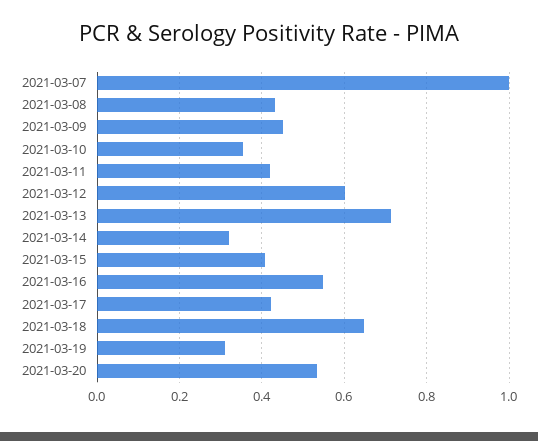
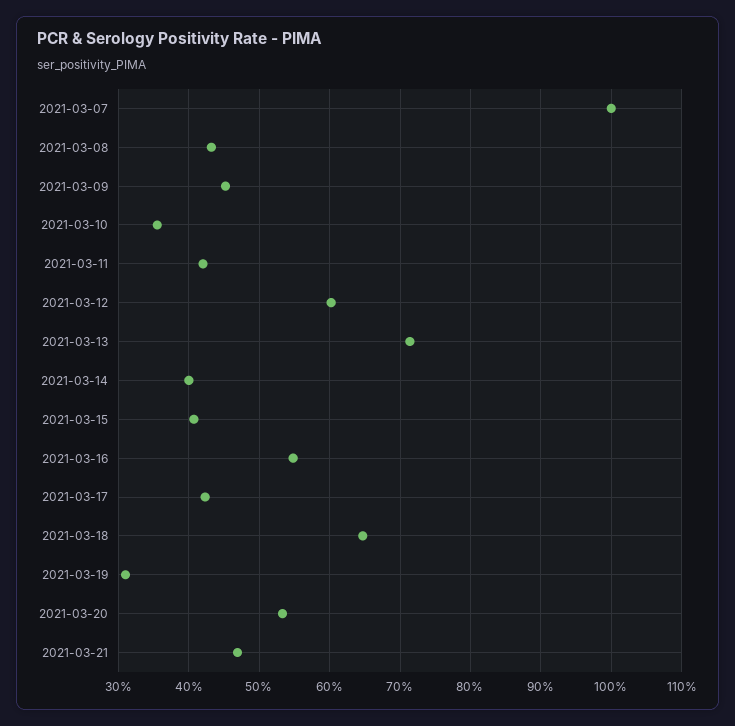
2021-03-14: 0.32 -> 0.4
2021-03-21: none -> 0.47

